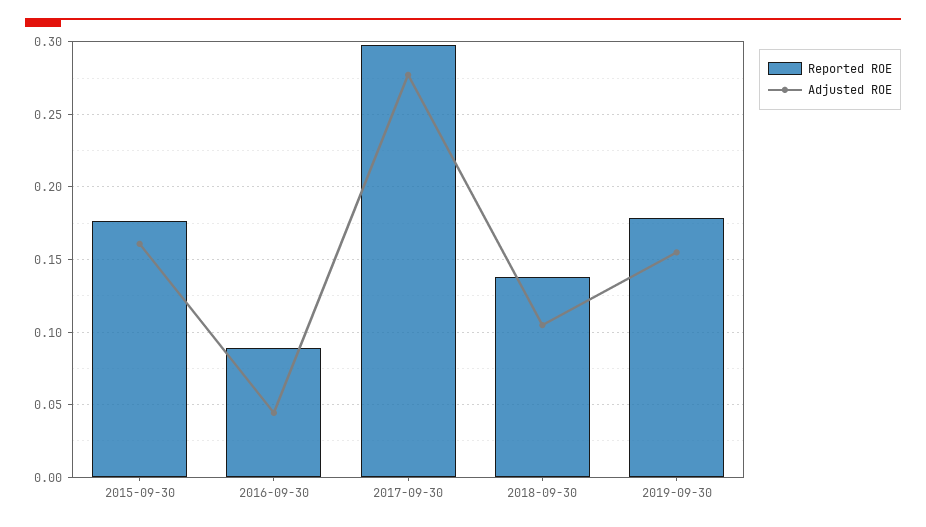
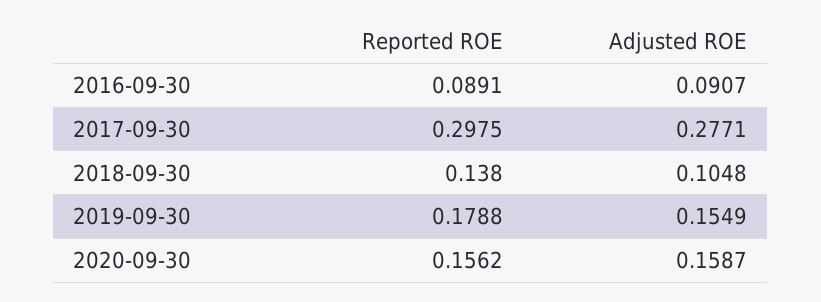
Reported ROE, 2015-09-30: 0.175 -> none
Adjusted ROE, 2015-09-30: 0.16 -> none
Adjusted ROE, 2016-09-30: 0.045 -> 0.0907
Reported ROE, 2020-09-30: none -> 0.1562
Adjusted ROE, 2020-09-30: none -> 0.1587

